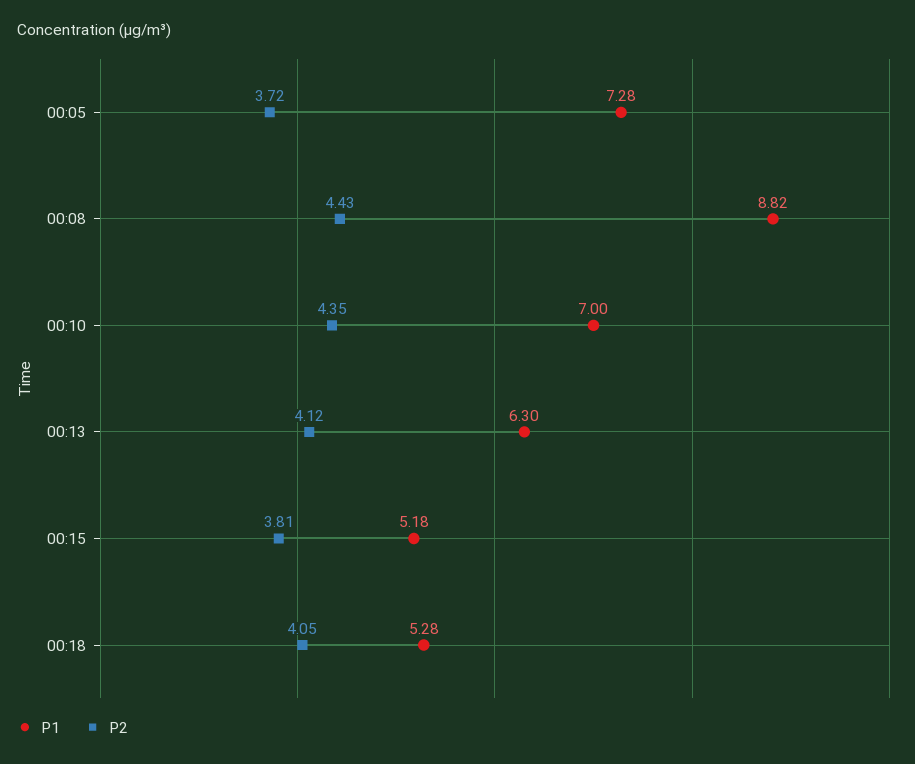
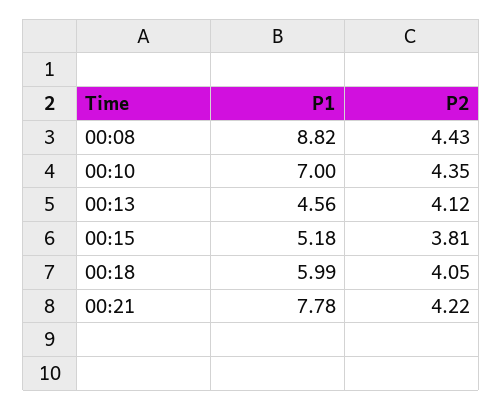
P1, 00:05: 7.28 -> none
P2, 00:05: 3.72 -> none
P1, 00:13: 6.3 -> 4.56
P1, 00:18: 5.28 -> 5.99
P1, 00:21: none -> 7.78
P2, 00:21: none -> 4.22

